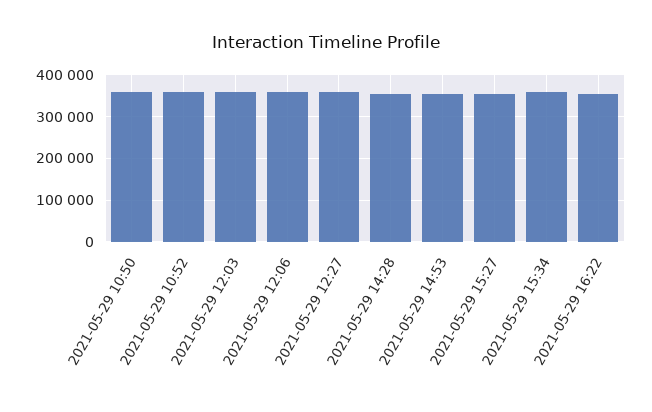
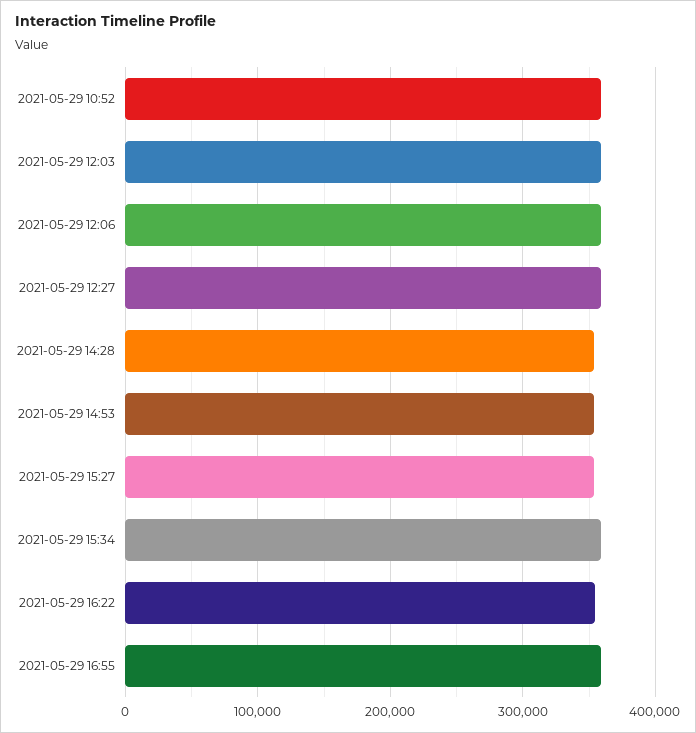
2021-05-29 10:50: 360000 -> none
2021-05-29 16:55: none -> 360000

